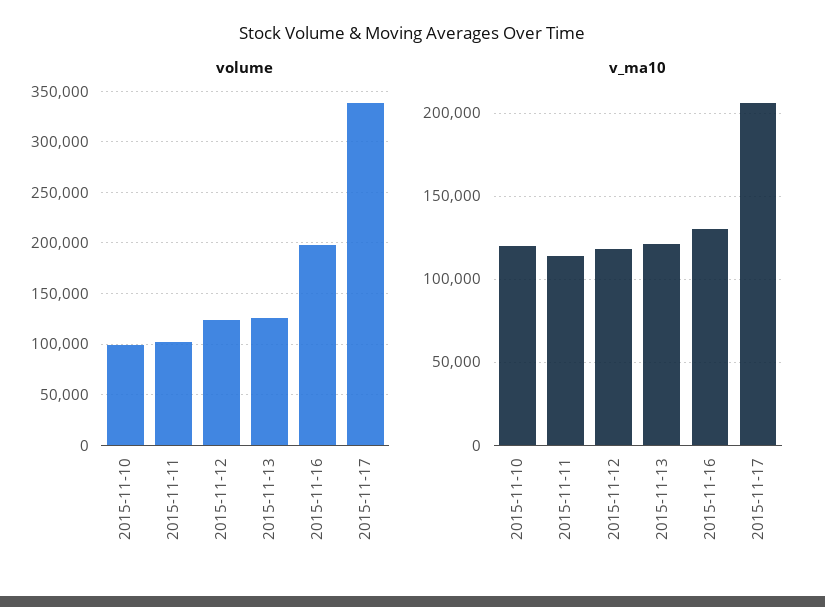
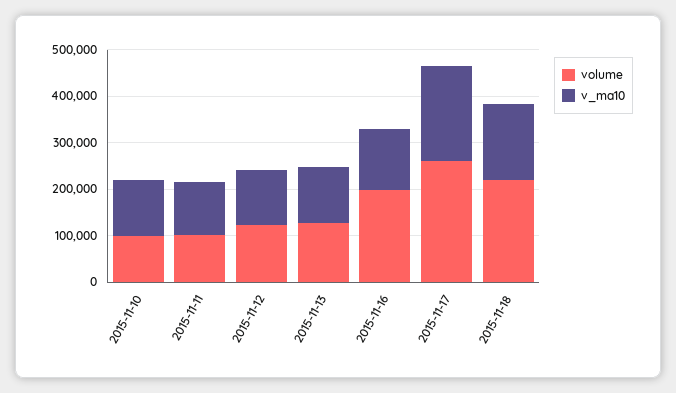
volume, 2015-11-17: 340000 -> 260000
volume, 2015-11-18: none -> 220000
v_ma10, 2015-11-18: none -> 160000

